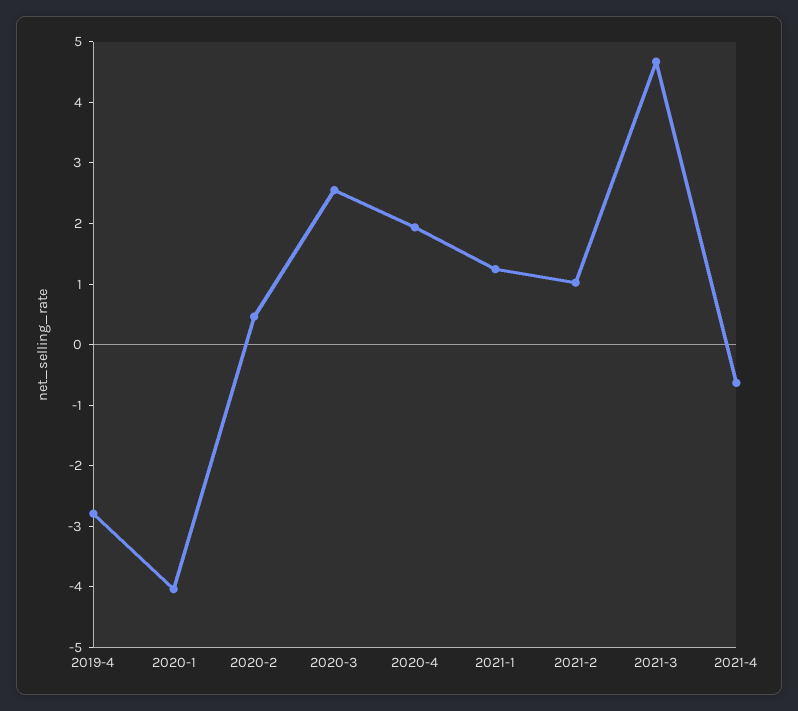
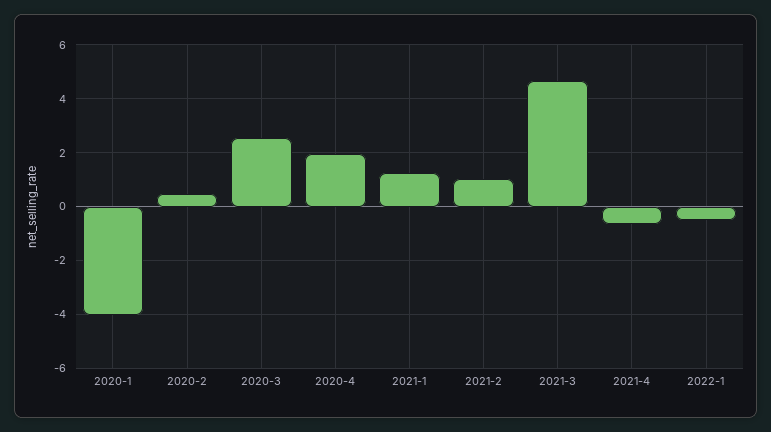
2019-4: -2.8 -> none
2022-1: none -> -0.5

